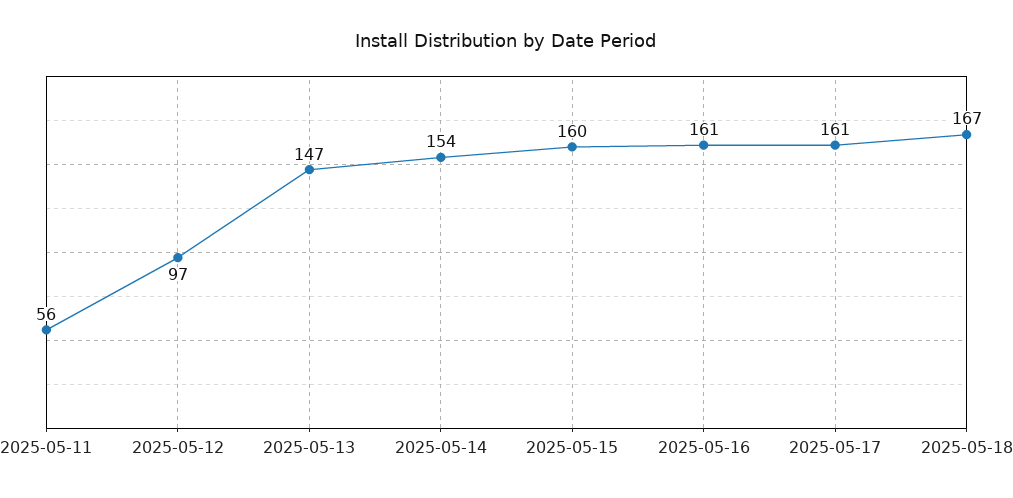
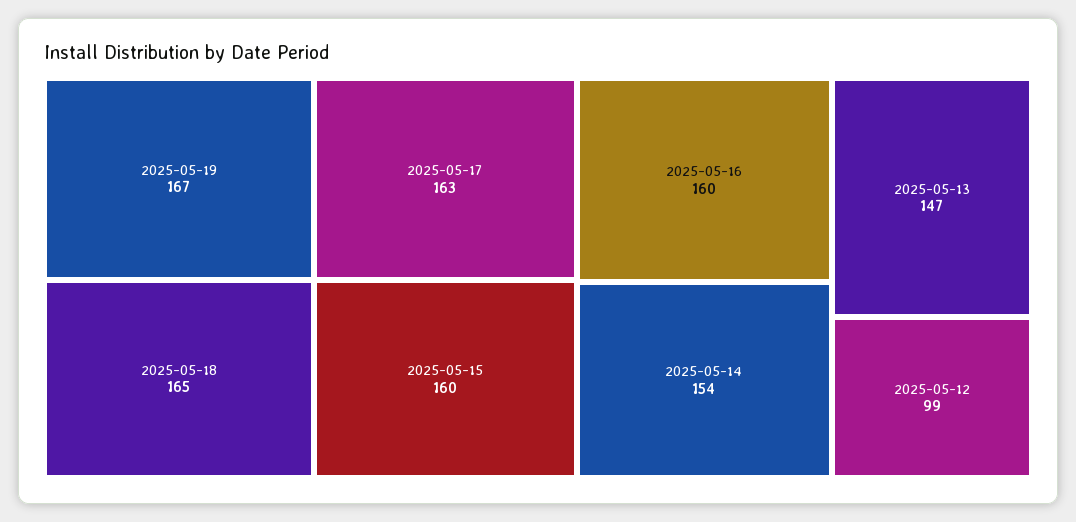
2025-05-11: 56 -> none
2025-05-12: 97 -> 99
2025-05-16: 161 -> 160
2025-05-17: 161 -> 163
2025-05-18: 167 -> 165
2025-05-19: none -> 167

